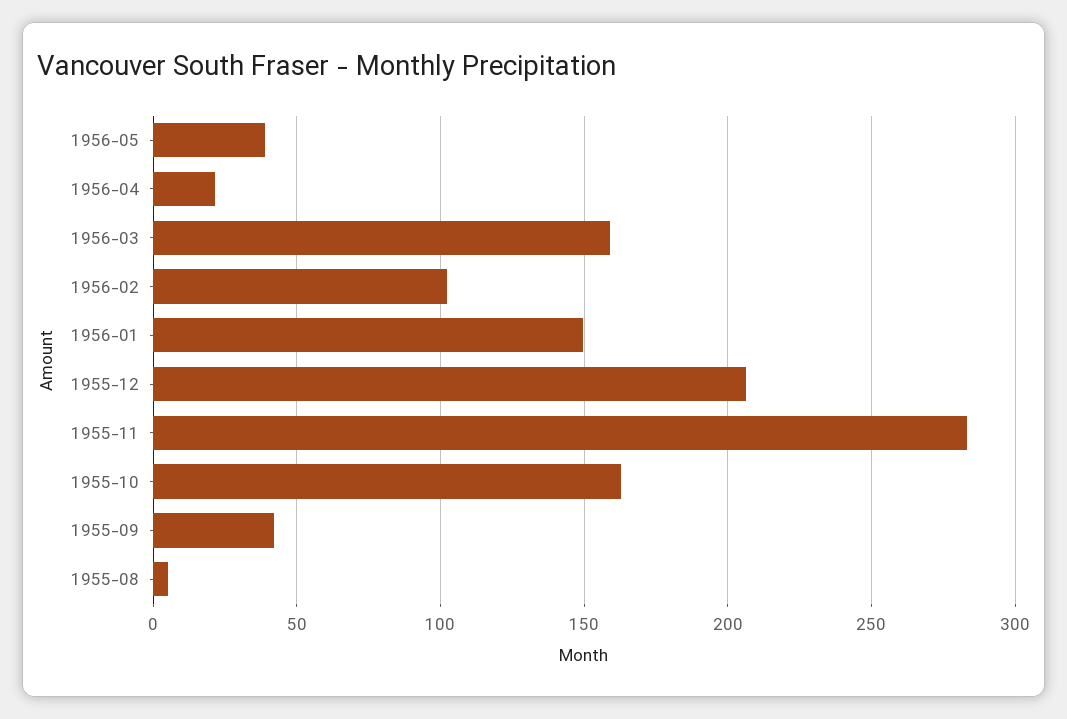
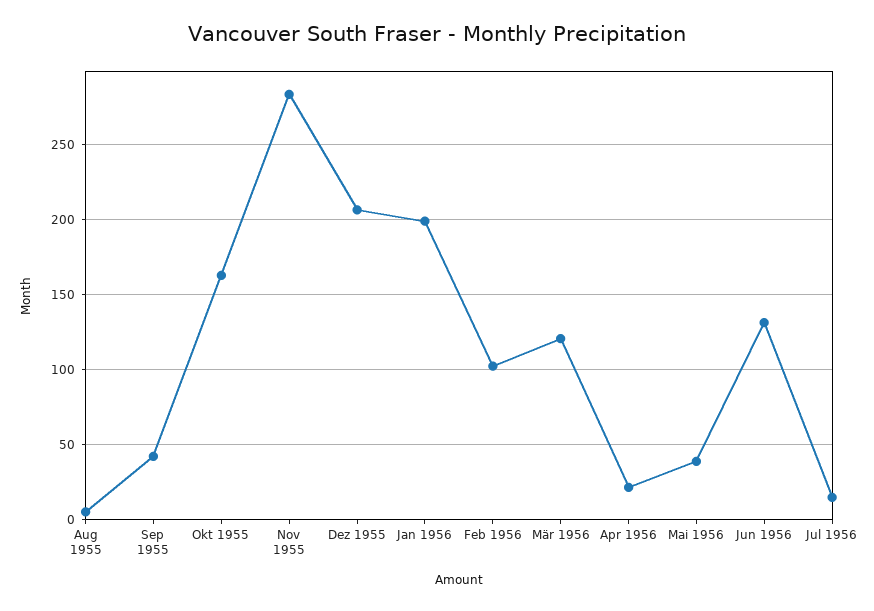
1956-03: 160 -> 120
1956-01: 150 -> 200
Jun 1956: none -> 130
Jul 1956: none -> 15

